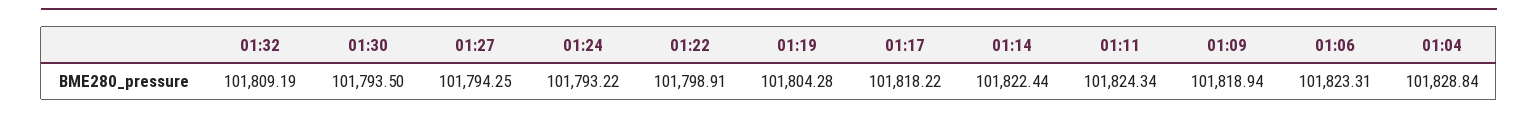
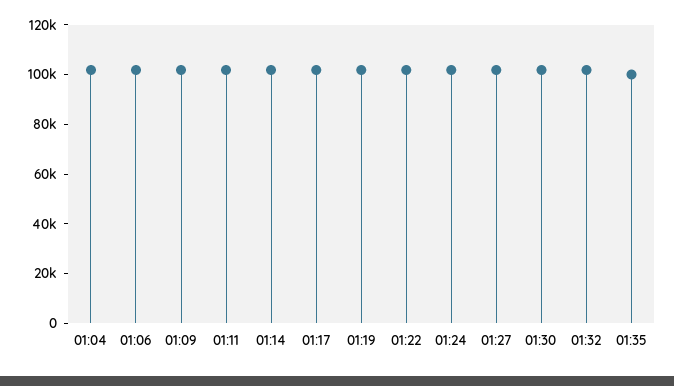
01:35: none -> 100000

